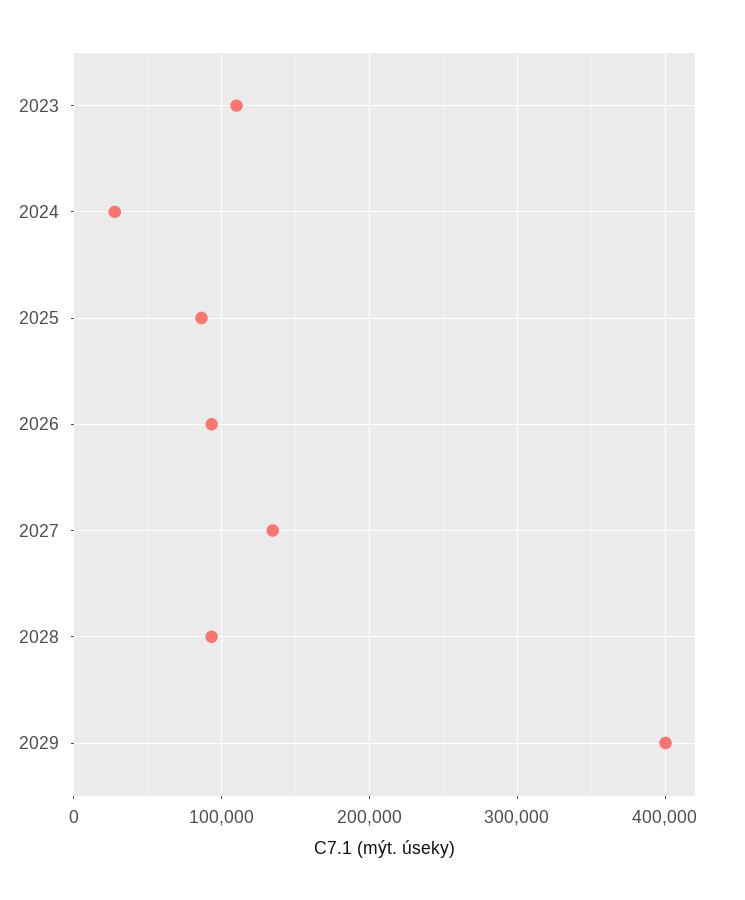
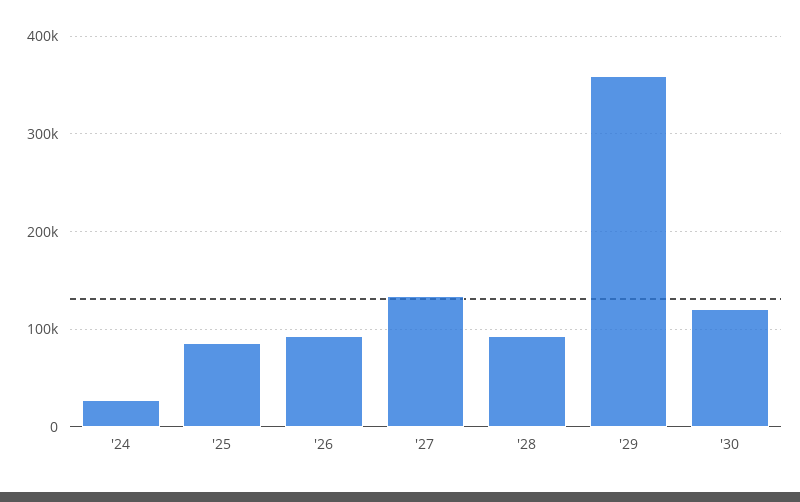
2023: 110000 -> none
2029: 400000 -> 360000
'30: none -> 120000

